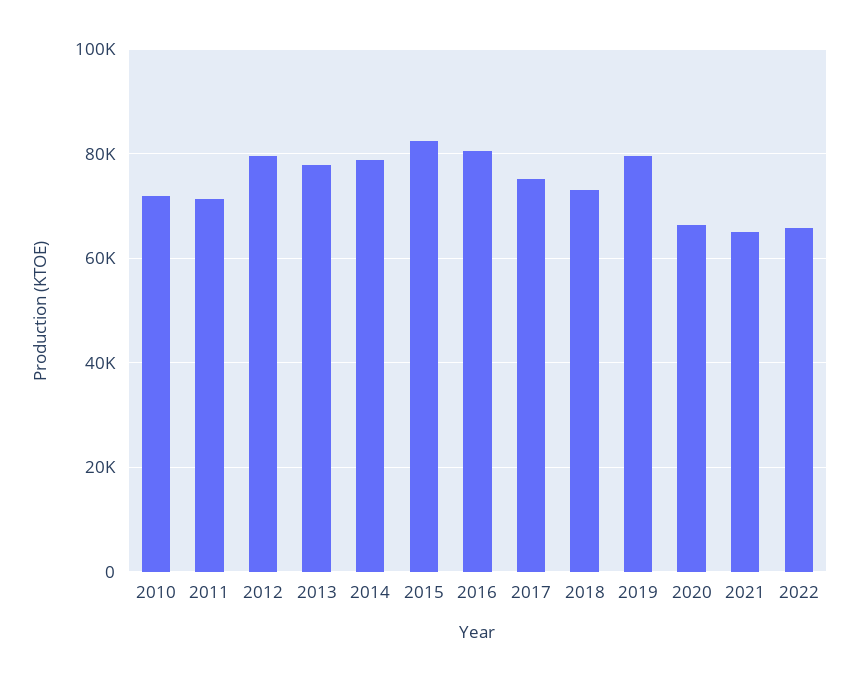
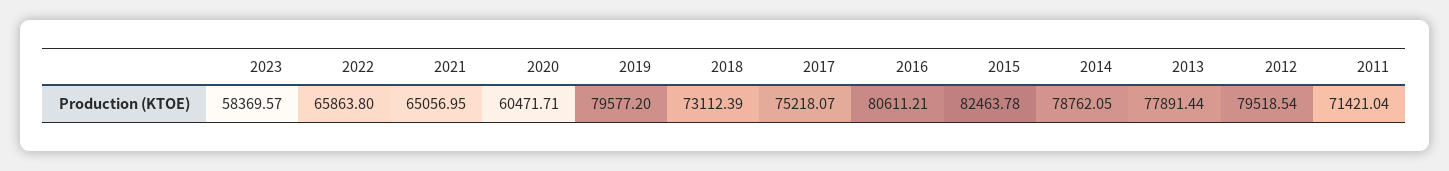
2010: 72000 -> none
2020: 66000 -> 60471.71
2023: none -> 58369.57

